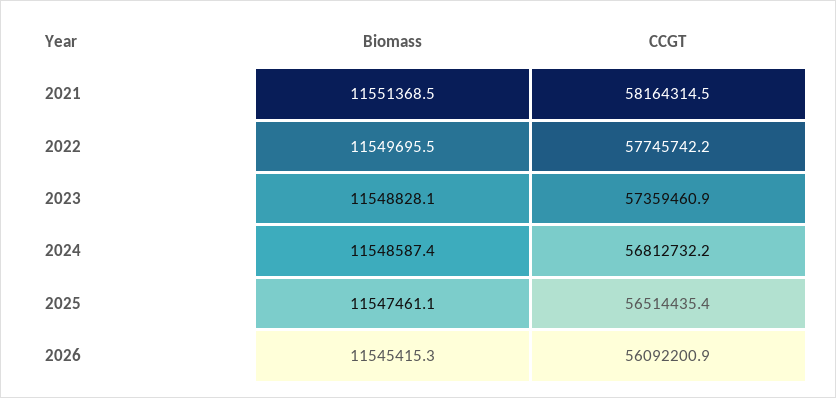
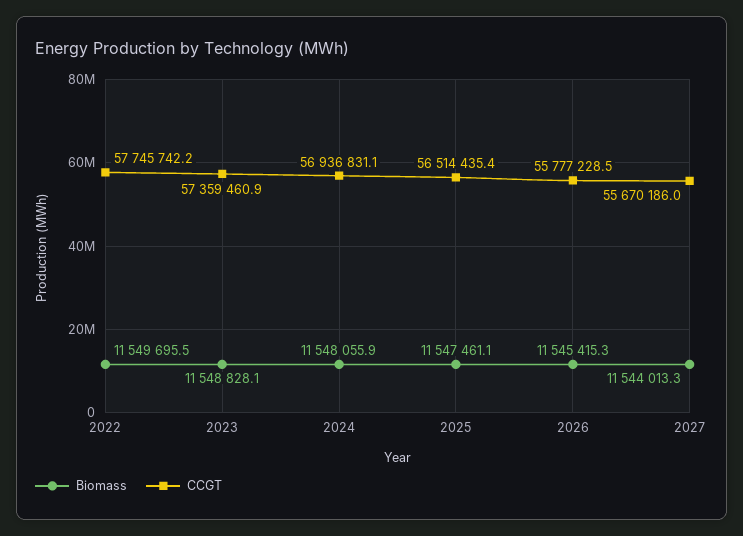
Biomass, 2021: 11551368.5 -> none
CCGT, 2021: 58164314.5 -> none
Biomass, 2024: 11548587.4 -> 11548055.9
CCGT, 2024: 56812732.2 -> 56936831.1
CCGT, 2026: 56092200.9 -> 55777228.5
Biomass, 2027: none -> 11544013.3
CCGT, 2027: none -> 55670186

